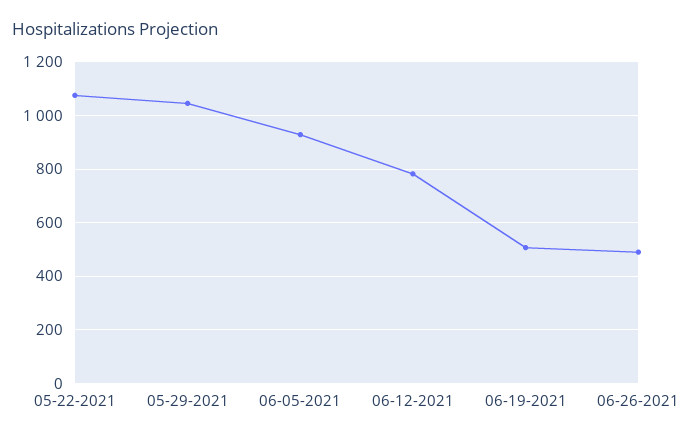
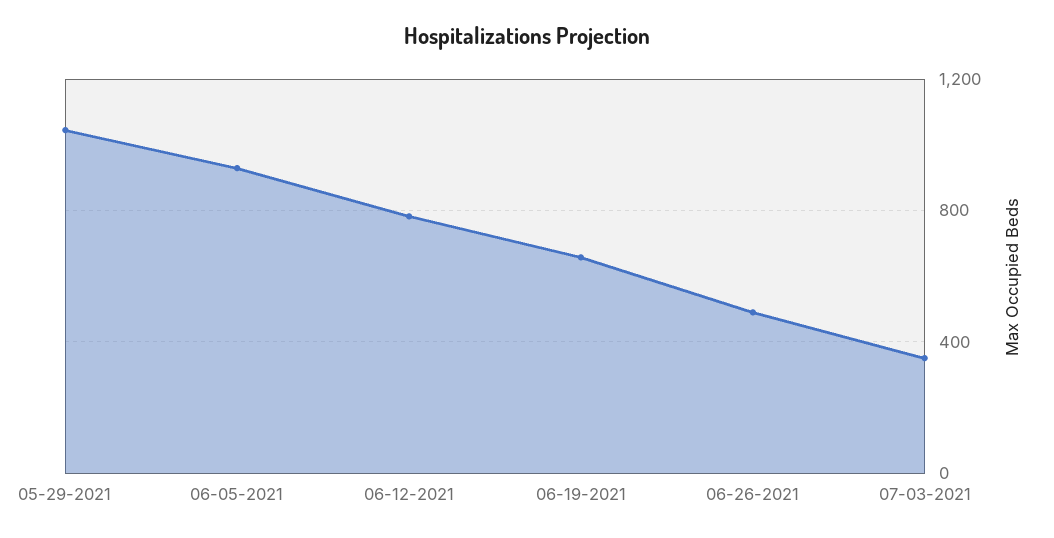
05-22-2021: 1075 -> none
06-19-2021: 500 -> 650
07-03-2021: none -> 350

